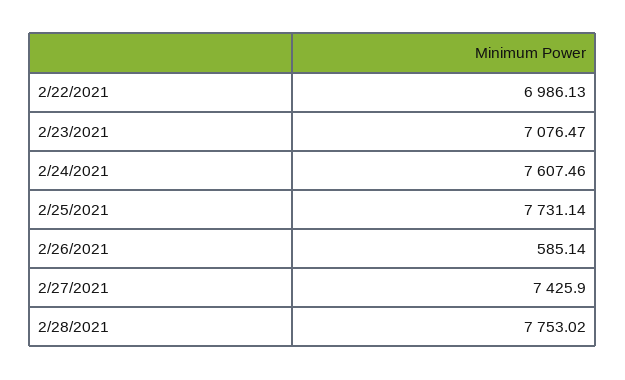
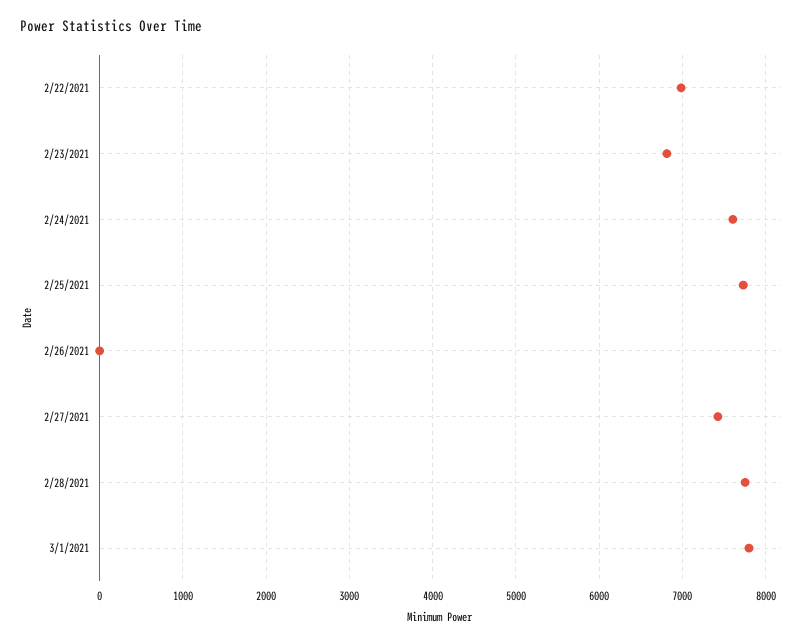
2/23/2021: 7076.47 -> 6800
2/26/2021: 585.14 -> 0
3/1/2021: none -> 7800

